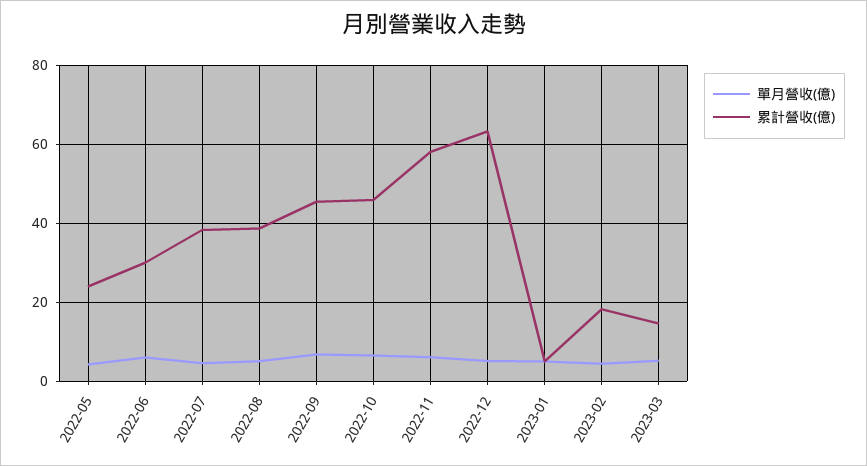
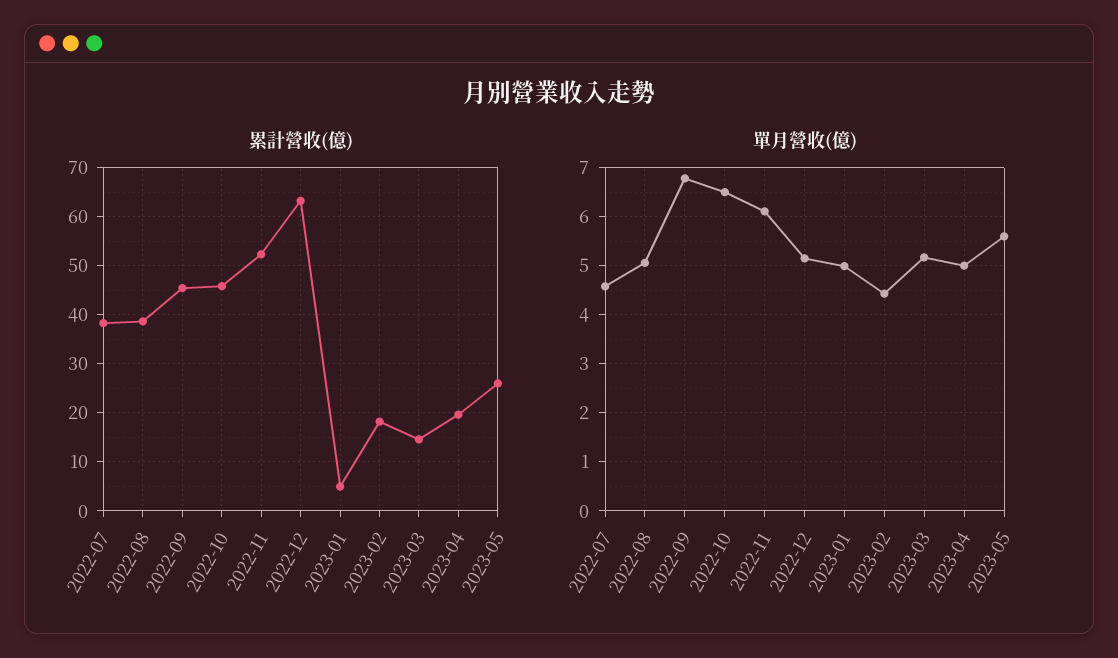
單月營收(億), 2022-05: 4 -> none
累計營收(億), 2022-05: 24 -> none
單月營收(億), 2022-06: 6 -> none
累計營收(億), 2022-06: 30 -> none
累計營收(億), 2022-11: 58 -> 52
累計營收(億), 2023-04: none -> 20
累計營收(億), 2023-05: none -> 26
單月營收(億), 2023-04: none -> 5
單月營收(億), 2023-05: none -> 5.6

